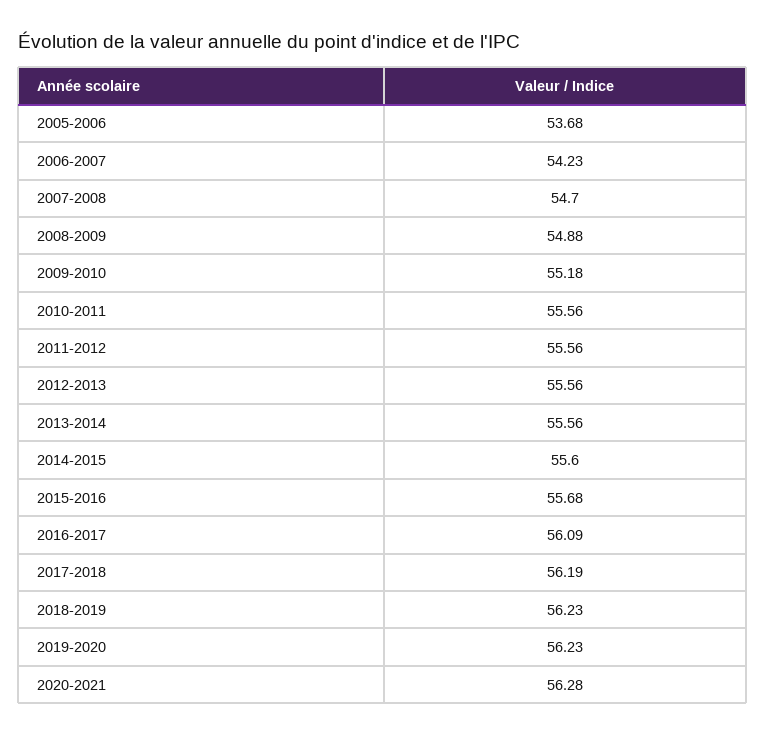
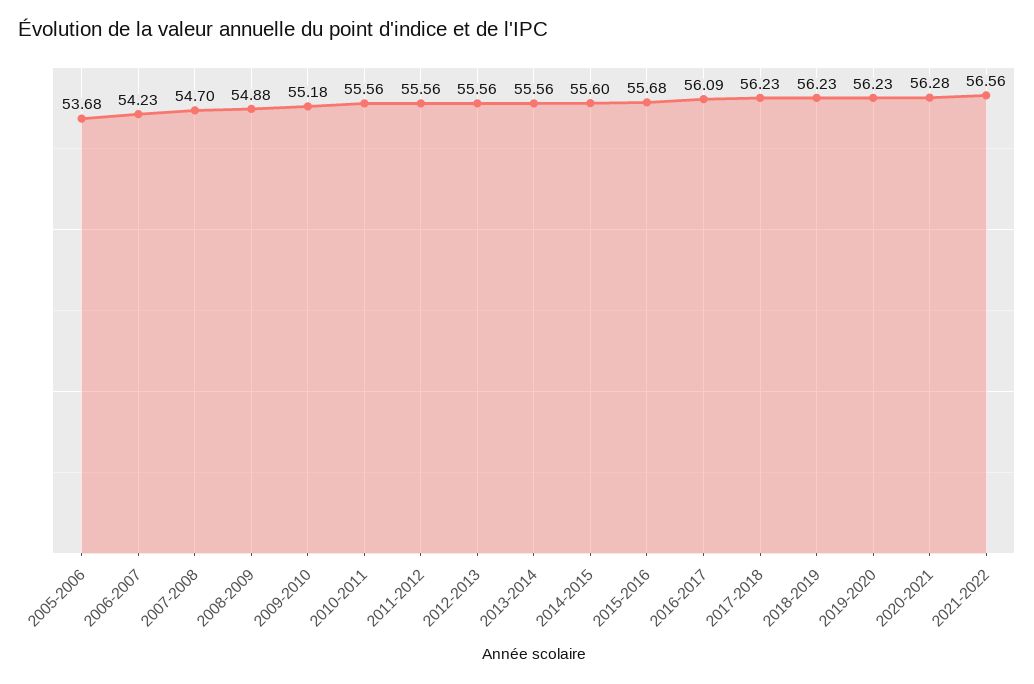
2017-2018: 56.19 -> 56.23
2021-2022: none -> 56.56

